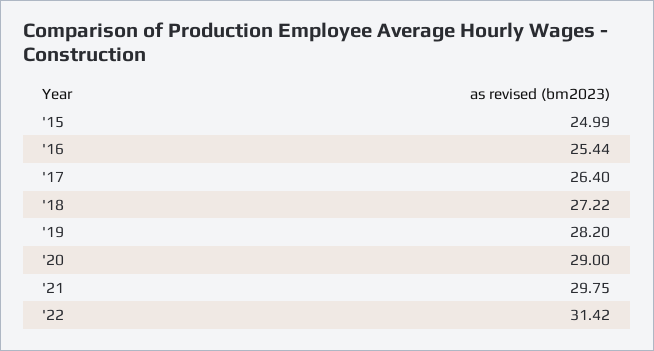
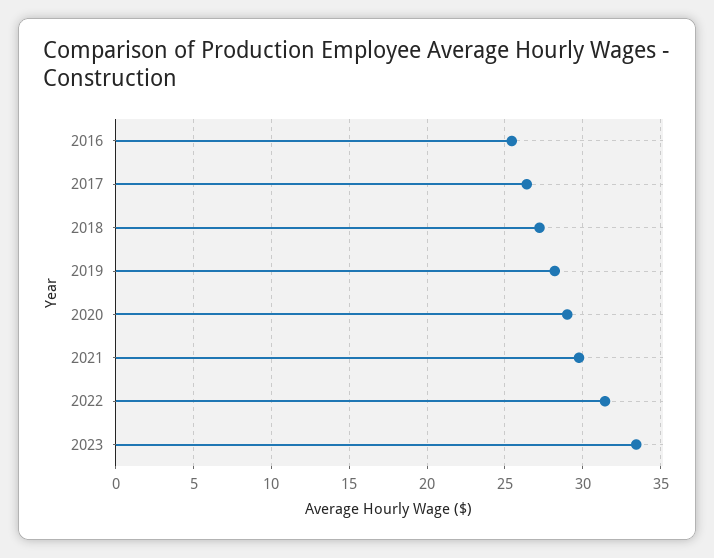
'15: 24.99 -> none
2023: none -> 33.5

